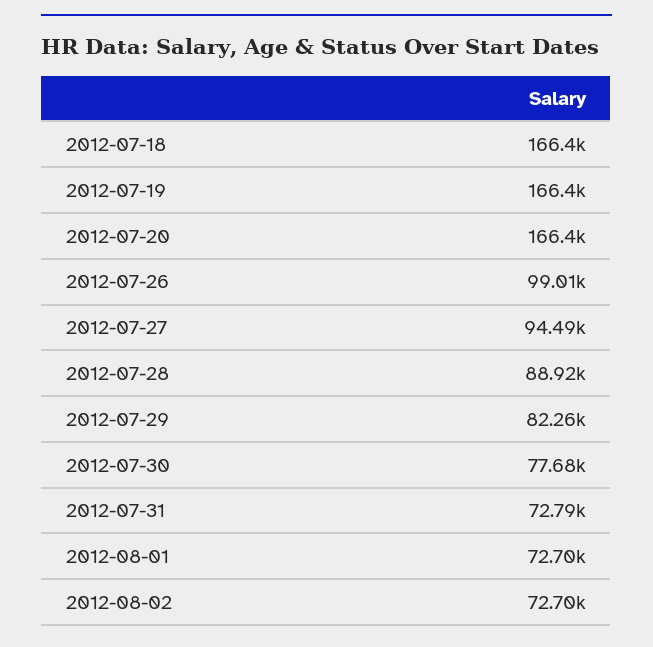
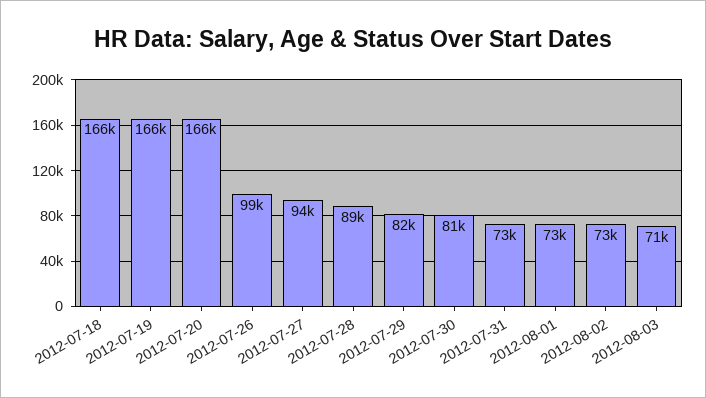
2012-07-30: 77680 -> 81000
2012-08-03: none -> 71000

